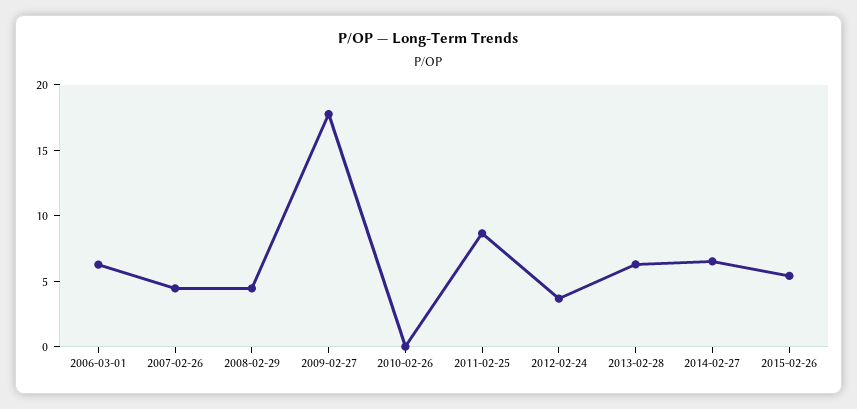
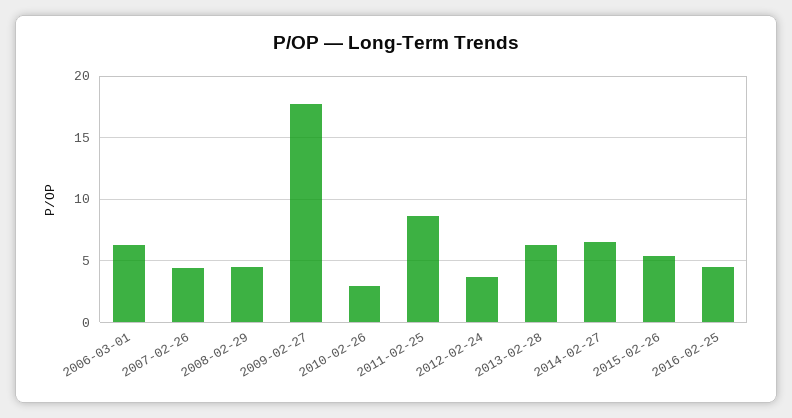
2010-02-26: 0 -> 3
2016-02-25: none -> 4.5

